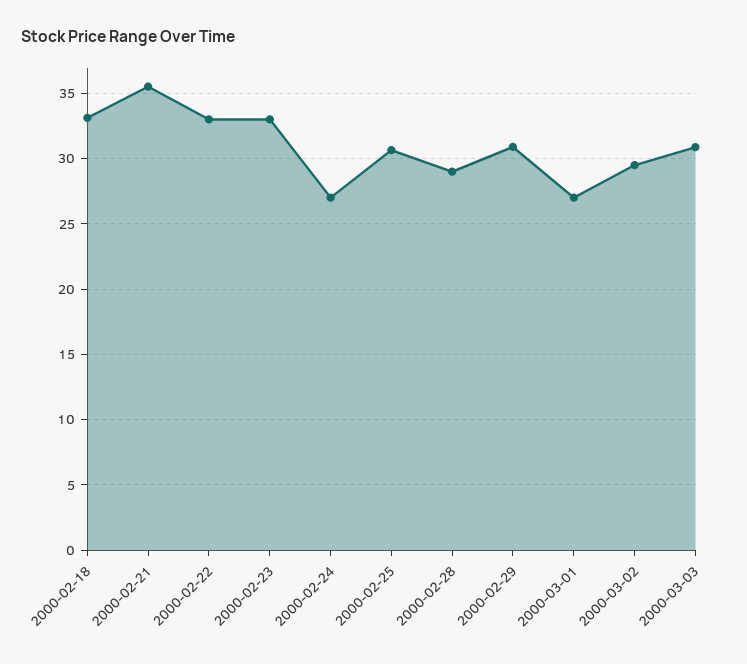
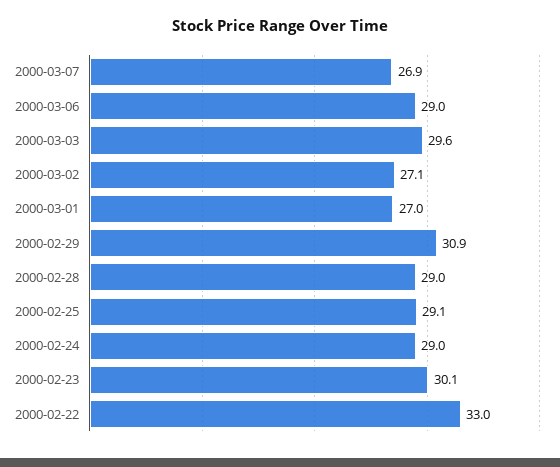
2000-02-18: 33 -> none
2000-02-21: 35.5 -> none
2000-02-23: 33 -> 30.1
2000-02-24: 27 -> 29
2000-02-25: 30.5 -> 29.1
2000-03-02: 29.5 -> 27.1
2000-03-03: 31 -> 29.6
2000-03-07: none -> 26.9
2000-03-06: none -> 29

